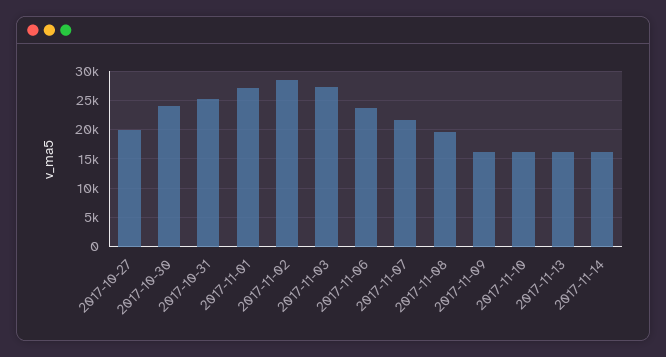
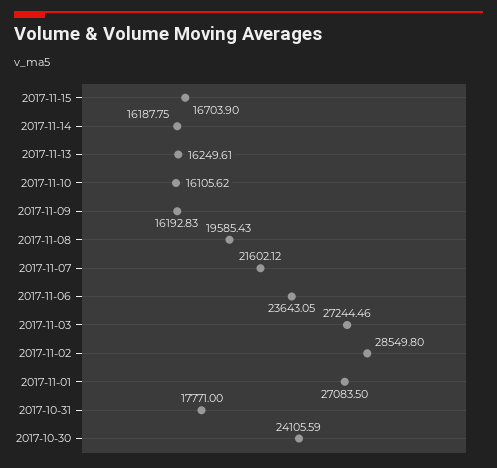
2017-10-27: 20000 -> none
2017-10-31: 25000 -> 17771
2017-11-15: none -> 16703.9

